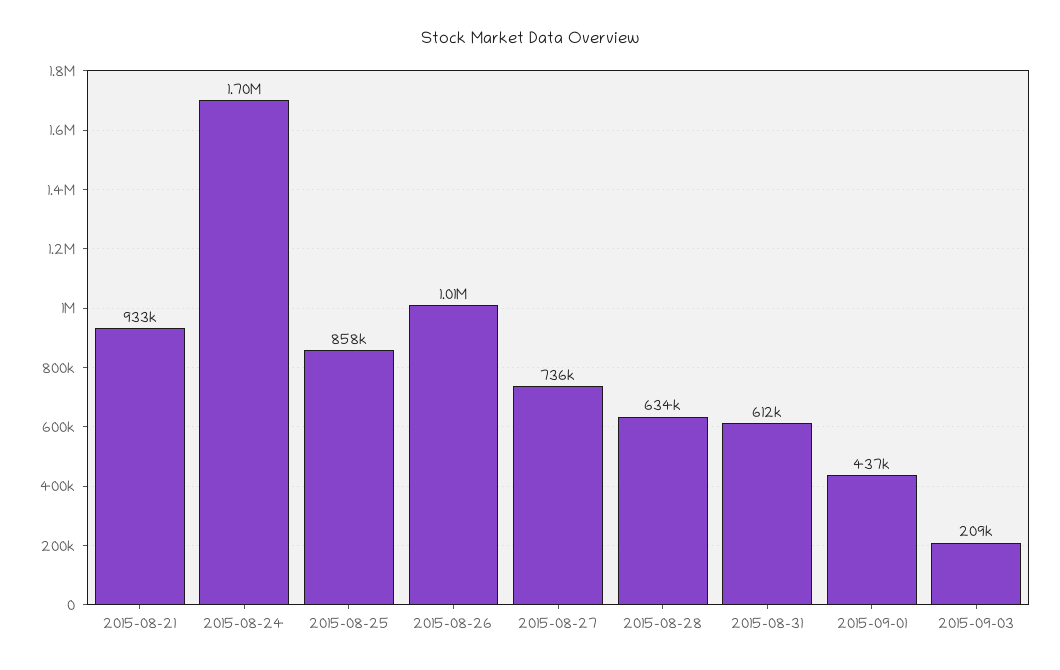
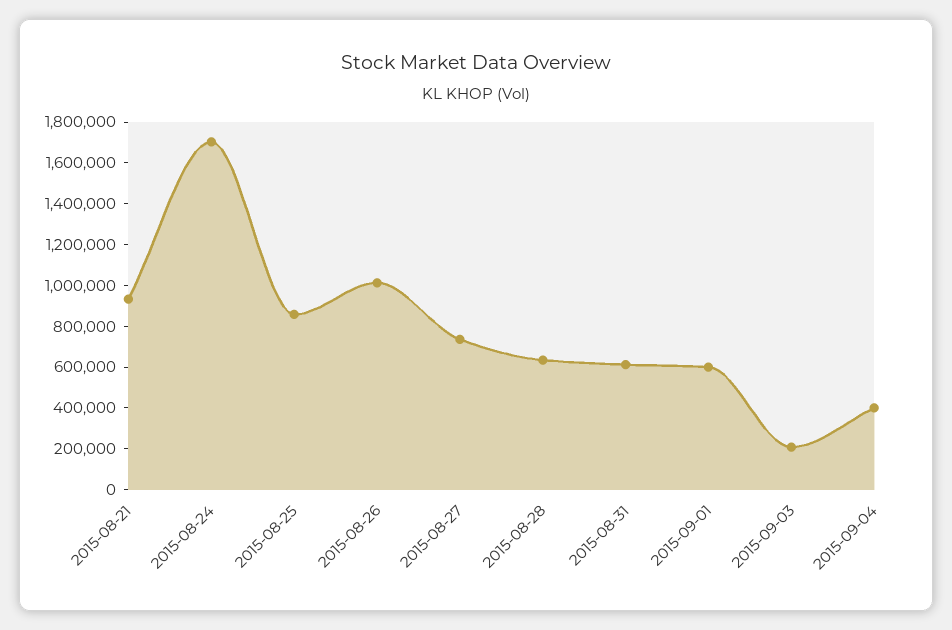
2015-09-01: 437000 -> 600000
2015-09-04: none -> 400000

